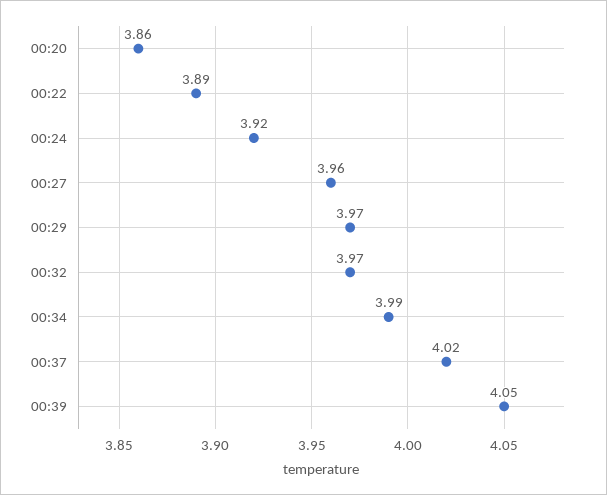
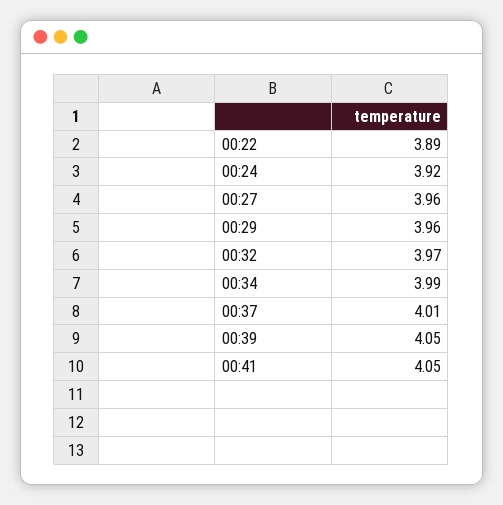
00:20: 3.86 -> none
00:29: 3.97 -> 3.96
00:37: 4.02 -> 4.01
00:41: none -> 4.05

